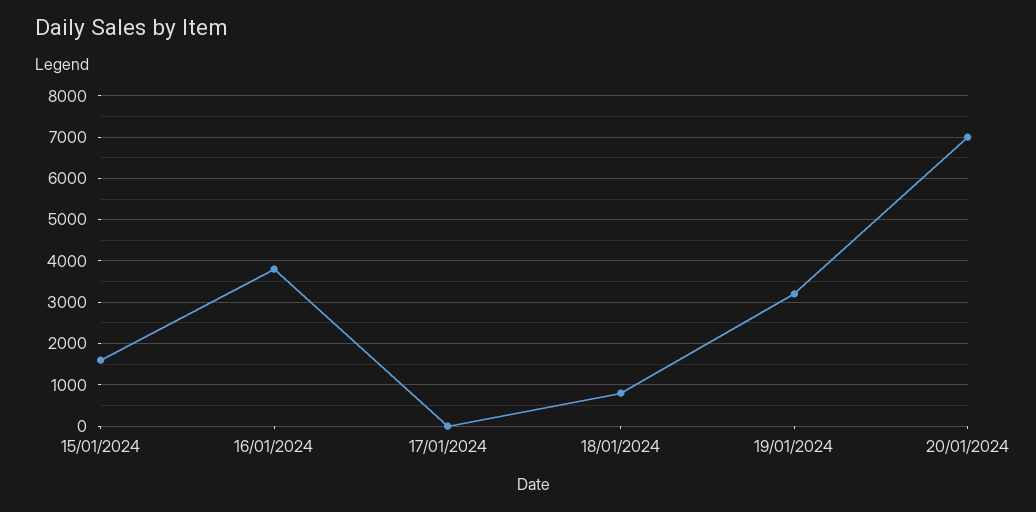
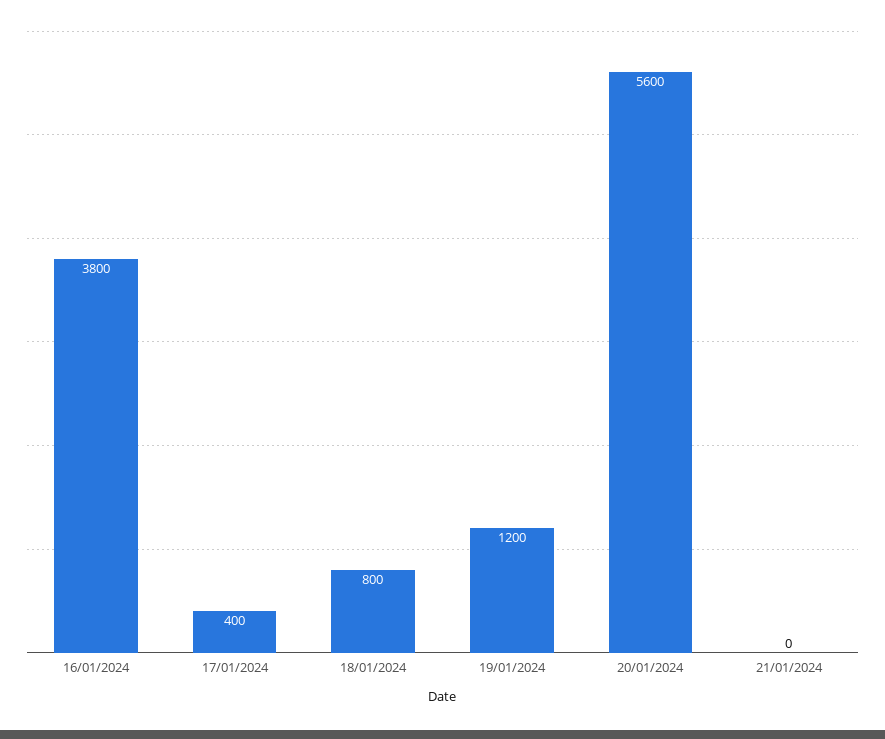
15/01/2024: 1600 -> none
17/01/2024: 0 -> 400
19/01/2024: 3200 -> 1200
20/01/2024: 7000 -> 5600
21/01/2024: none -> 0

